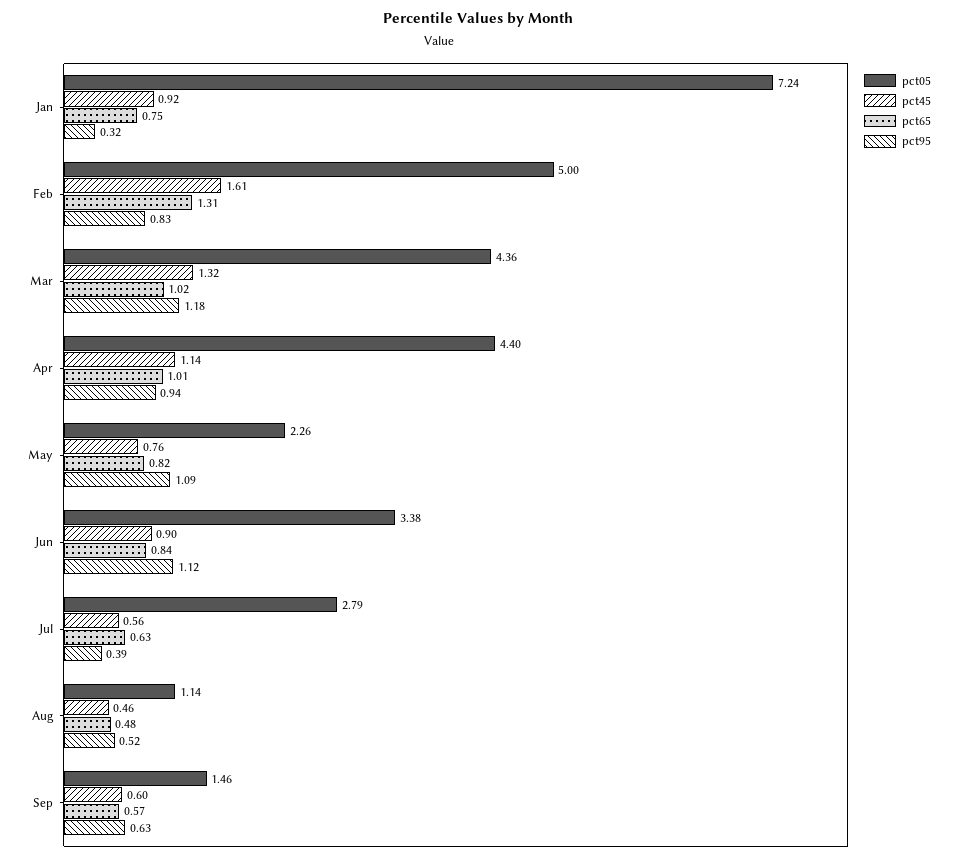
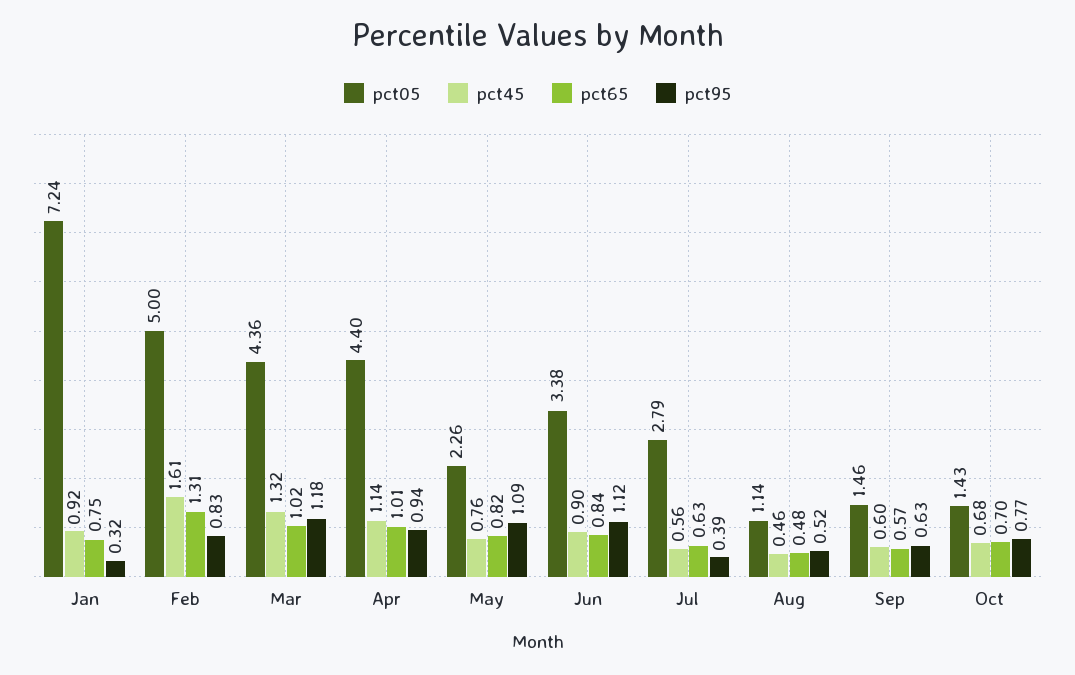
pct05, Oct: none -> 1.43
pct45, Oct: none -> 0.68
pct65, Oct: none -> 0.7
pct95, Oct: none -> 0.77

